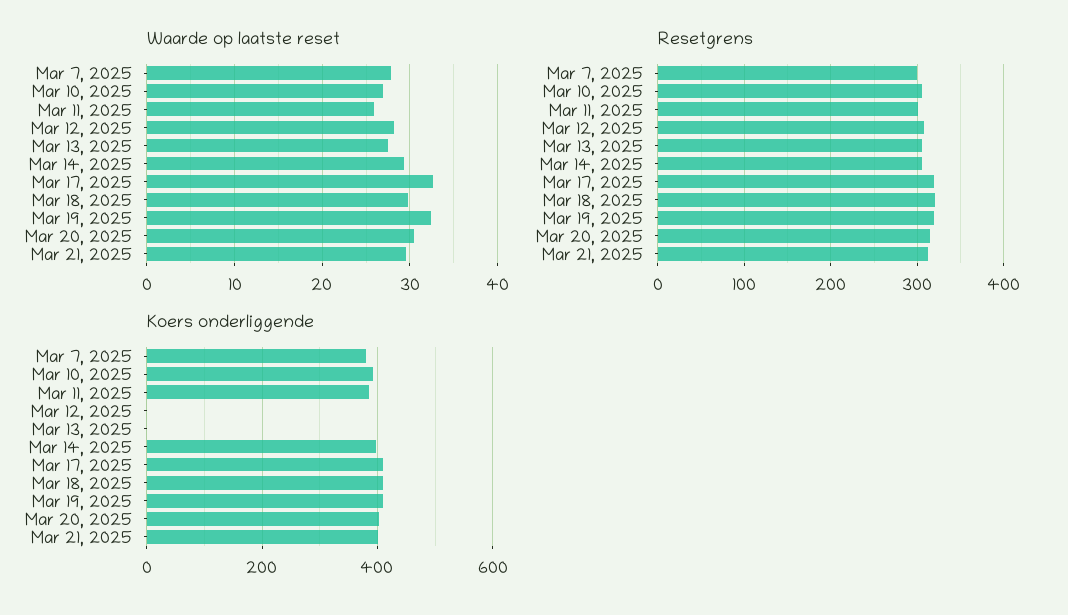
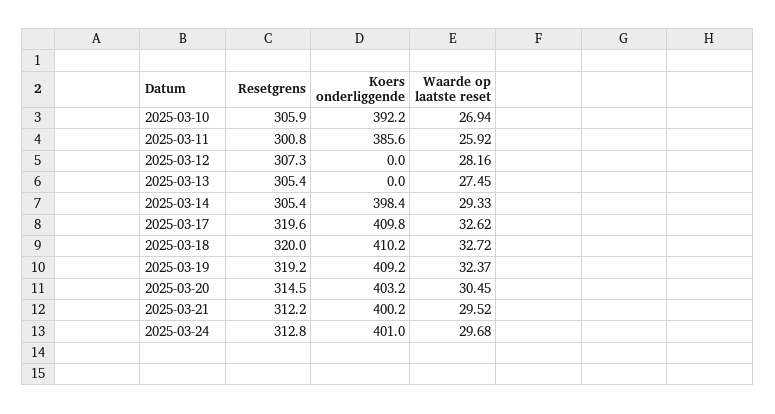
Waarde op laatste reset, Mar 7, 2025: 28 -> none
Waarde op laatste reset, Mar 18, 2025: 30 -> 32.72
Resetgrens, Mar 7, 2025: 300 -> none
Koers onderliggende, Mar 7, 2025: 380 -> none
Resetgrens, 2025-03-24: none -> 312.8
Koers onderliggende, 2025-03-24: none -> 401
Waarde op laatste reset, 2025-03-24: none -> 29.68

